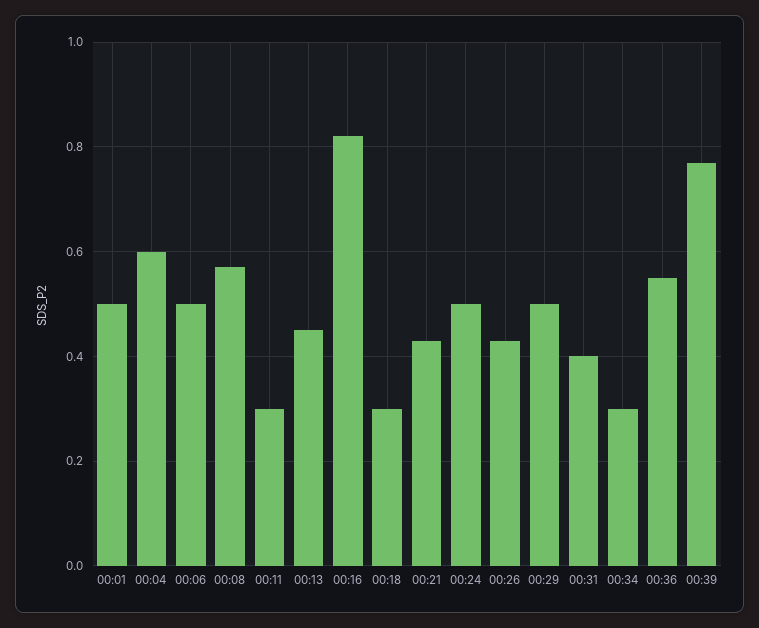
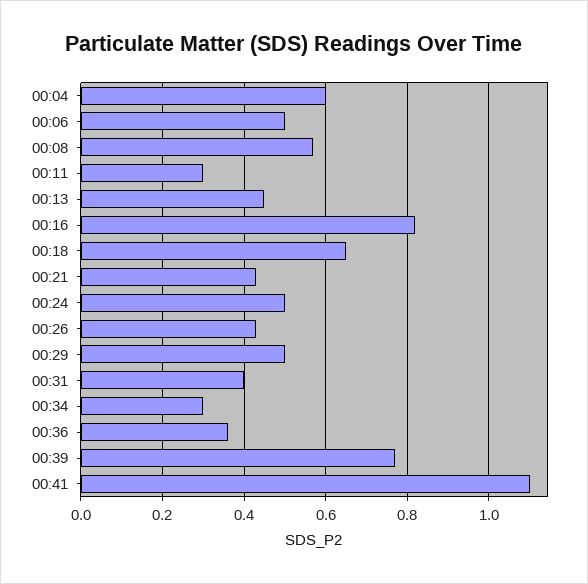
00:01: 0.5 -> none
00:18: 0.3 -> 0.65
00:36: 0.55 -> 0.35
00:41: none -> 1.1

